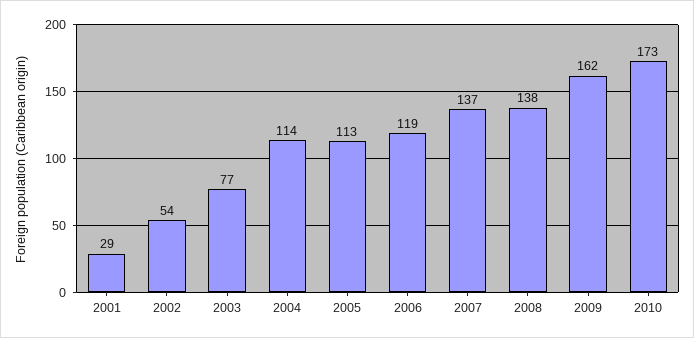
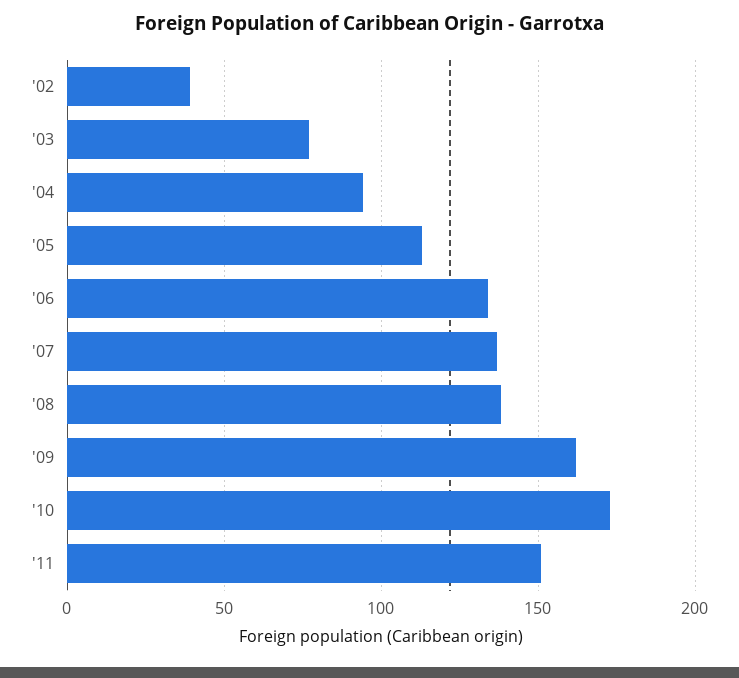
2001: 29 -> none
2002: 54 -> 40
2004: 114 -> 95
2006: 119 -> 135
'11: none -> 150

